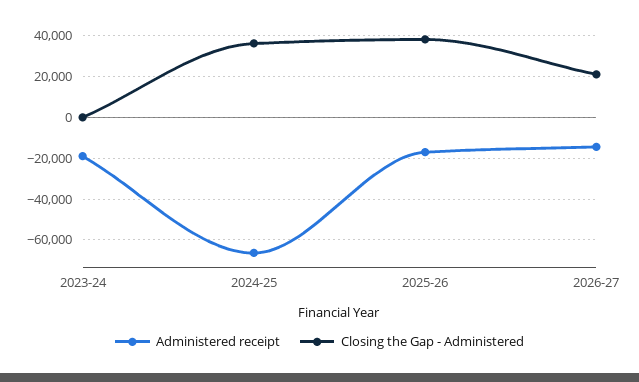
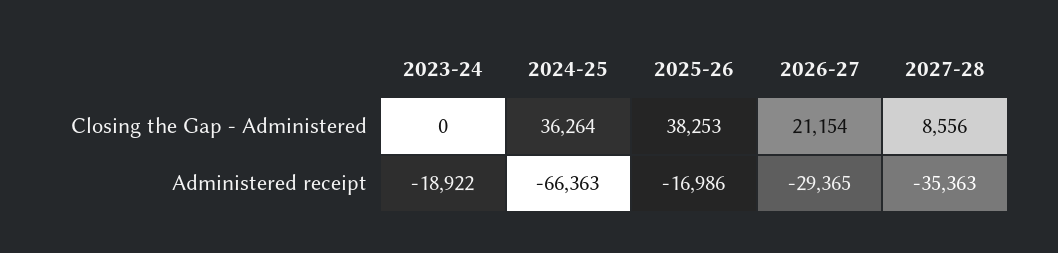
Administered receipt, 2026-27: -15000 -> -29365
Closing the Gap - Administered, 2027-28: none -> 8556
Administered receipt, 2027-28: none -> -35363

